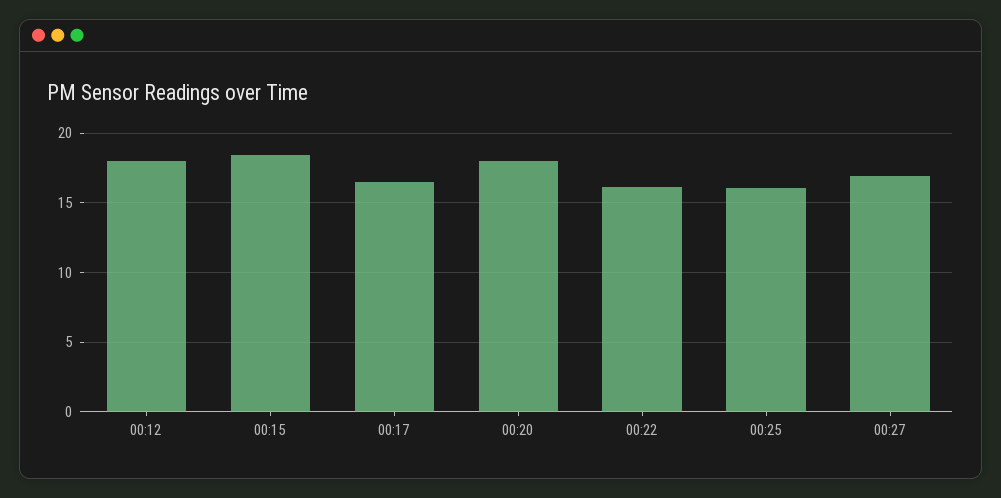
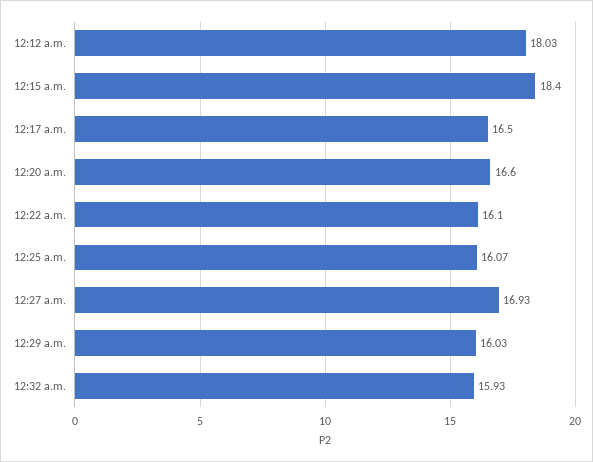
00:20: 18 -> 16.6
12:29 a.m.: none -> 16.03
12:32 a.m.: none -> 15.93

